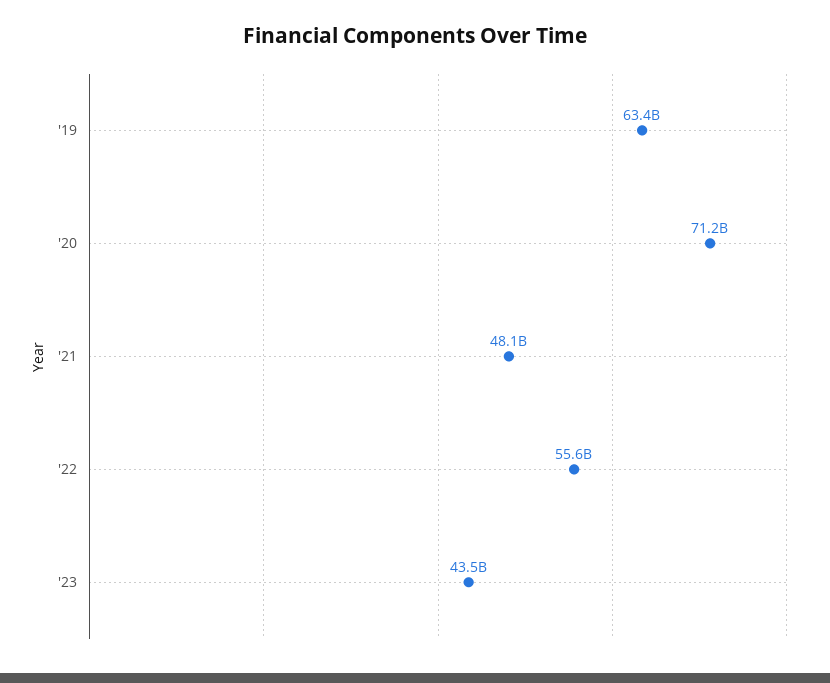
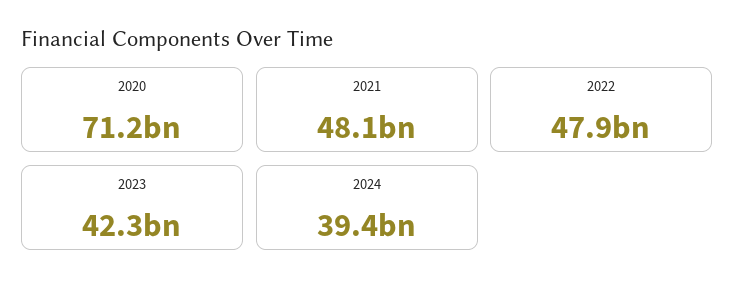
'19: 63400000000 -> none
'22: 55600000000 -> 47900000000
'23: 43500000000 -> 42300000000
2024: none -> 39400000000

